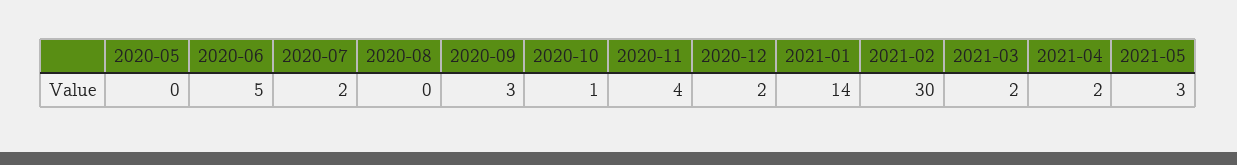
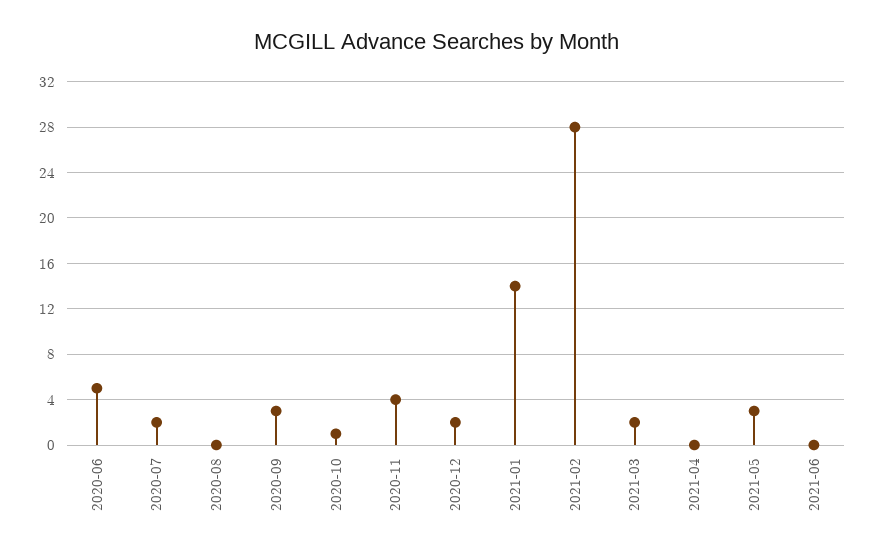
2020-05: 0 -> none
2021-02: 30 -> 28
2021-04: 2 -> 0
2021-06: none -> 0

